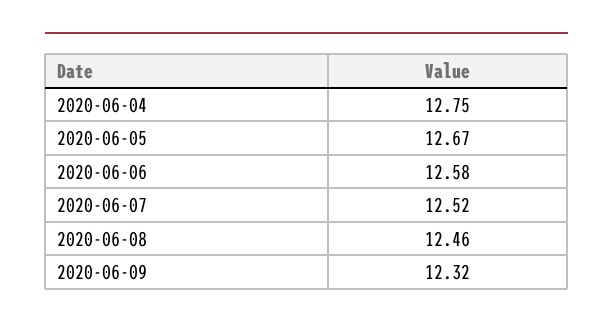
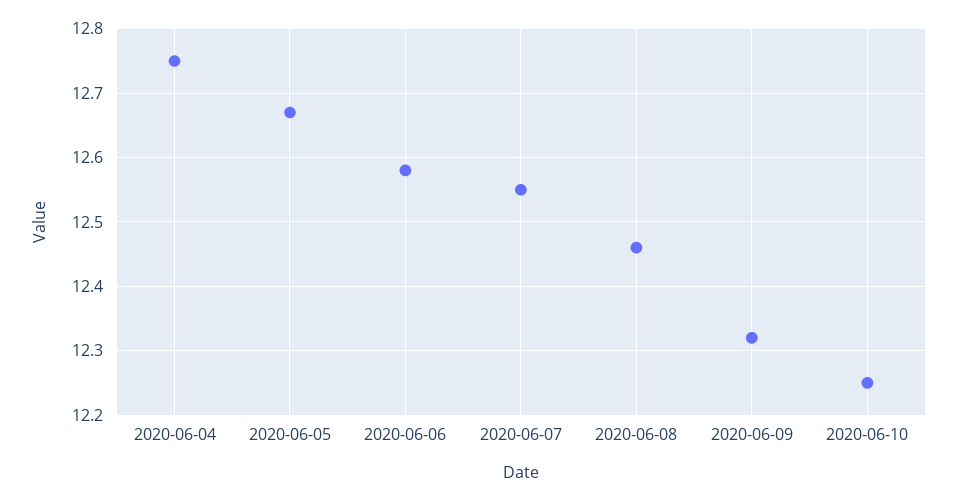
2020-06-07: 12.52 -> 12.55
2020-06-10: none -> 12.25

